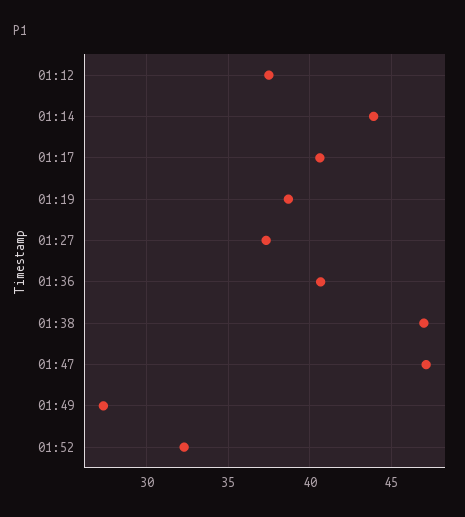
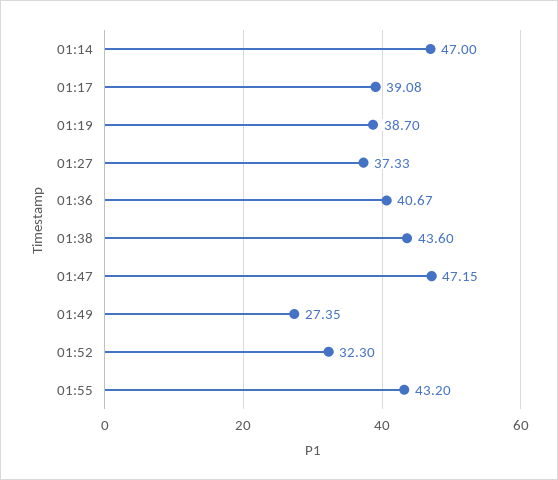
01:12: 37.5 -> none
01:14: 44 -> 47
01:17: 40.5 -> 39.08
01:38: 47 -> 43.6
01:55: none -> 43.2

